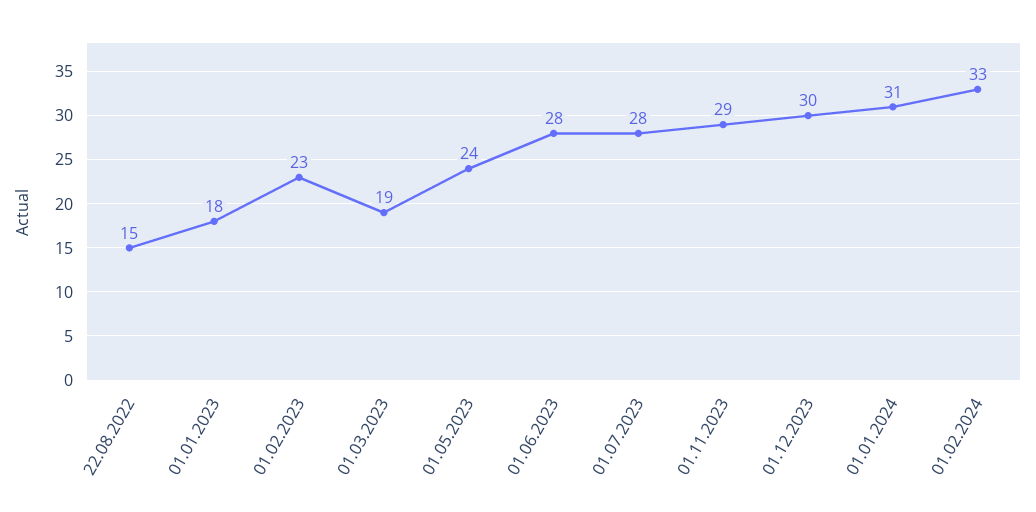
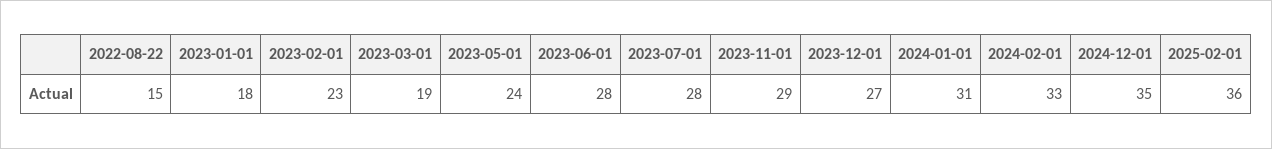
01.12.2023: 30 -> 27
2024-12-01: none -> 35
2025-02-01: none -> 36

